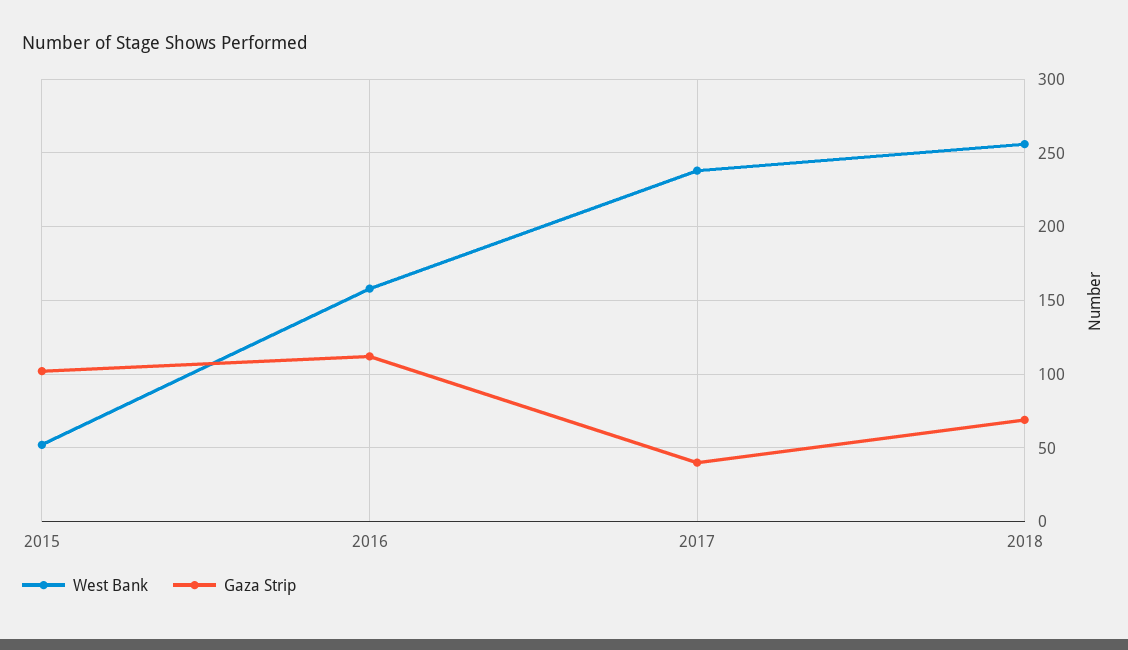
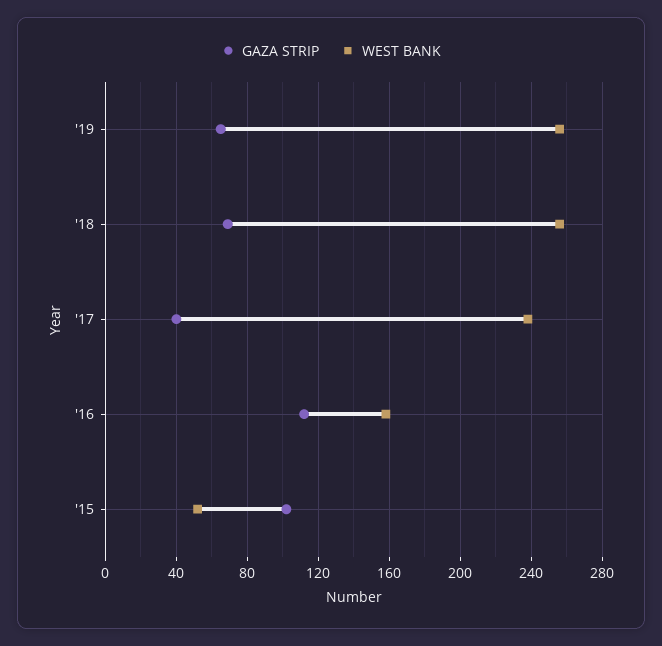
Gaza Strip, '19: none -> 65
West Bank, '19: none -> 255

